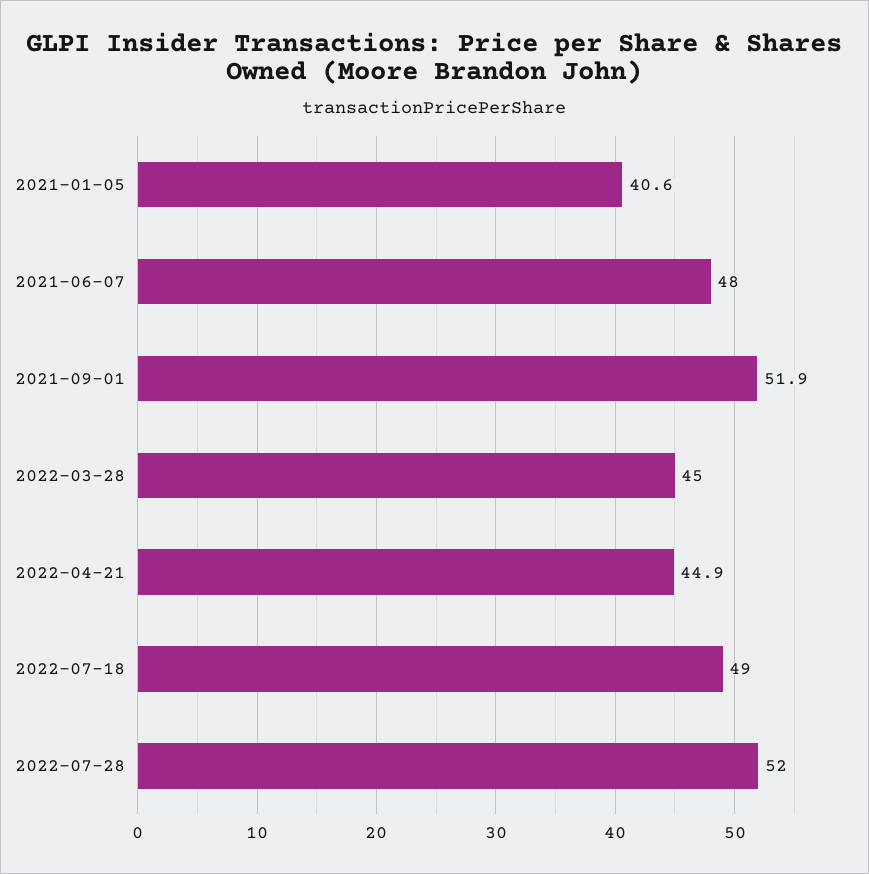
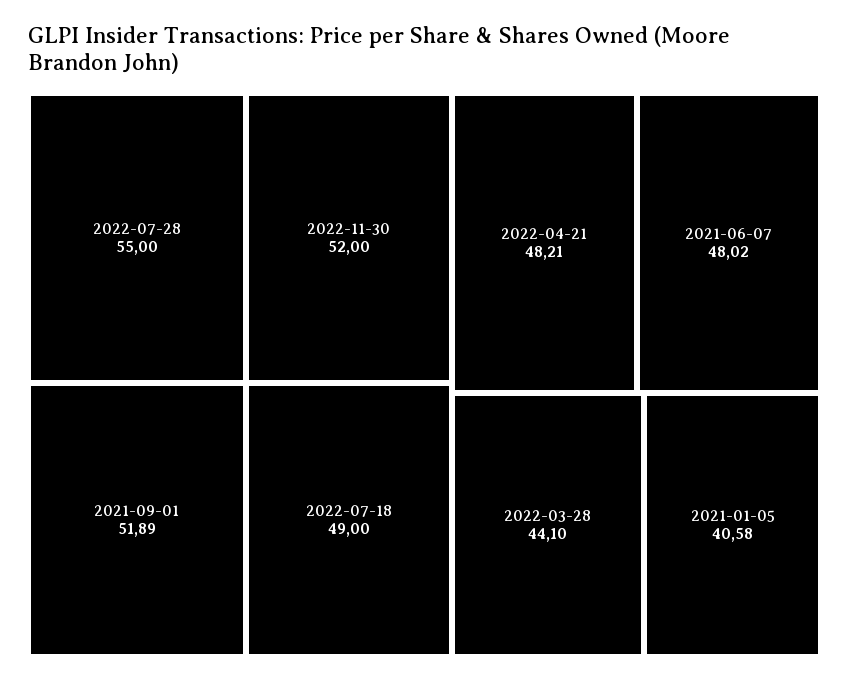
2022-03-28: 45 -> 44.1
2022-04-21: 44.9 -> 48.21
2022-07-28: 52 -> 55
2022-11-30: none -> 52

